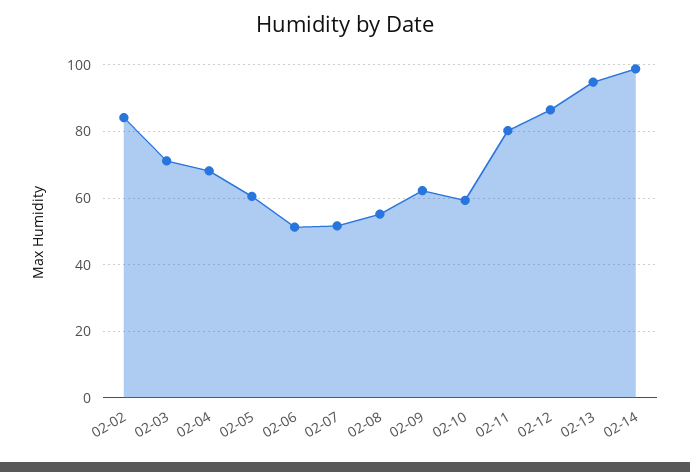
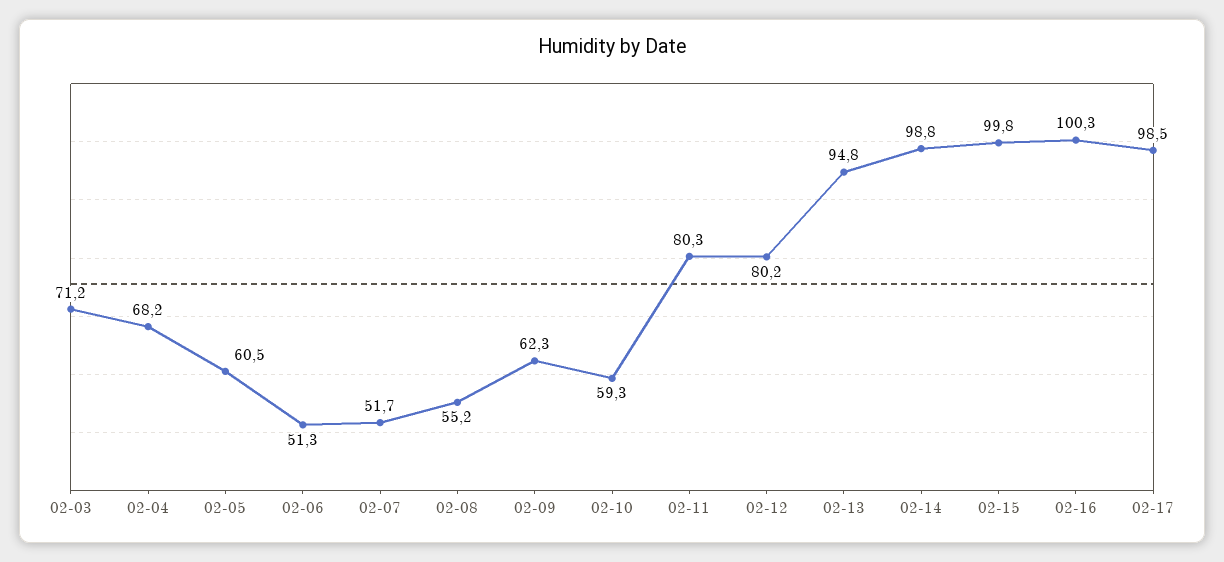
02-02: 84 -> none
02-12: 86 -> 80.2
02-15: none -> 99.8
02-16: none -> 100.3
02-17: none -> 98.5

